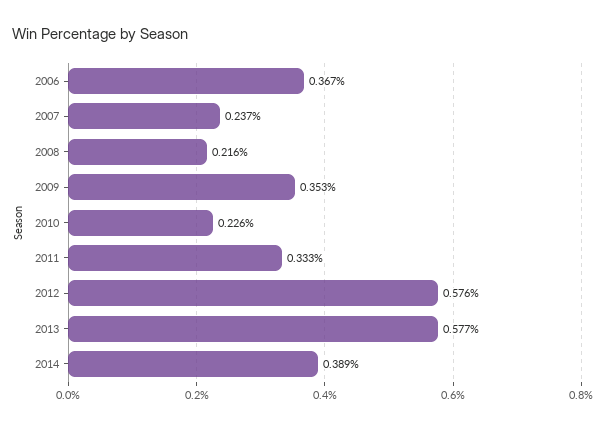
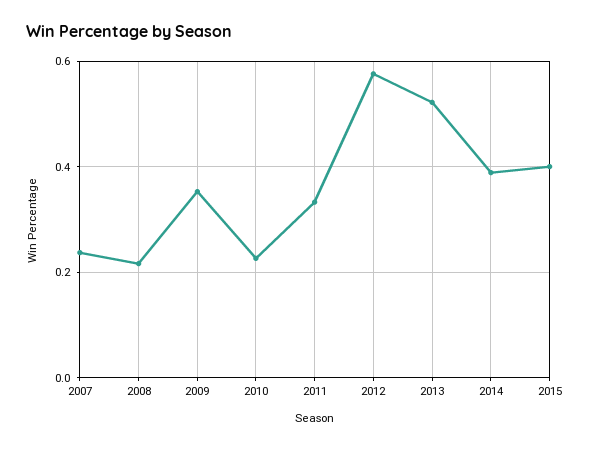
2006: 0.367 -> none
2013: 0.577 -> 0.52
2015: none -> 0.4

